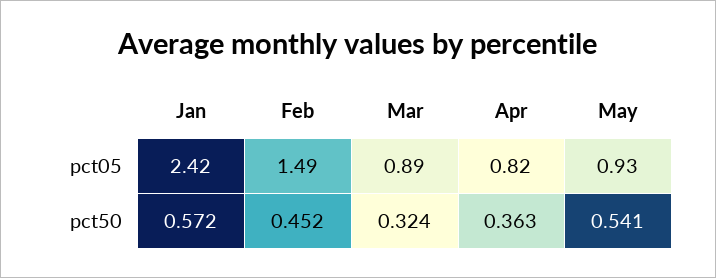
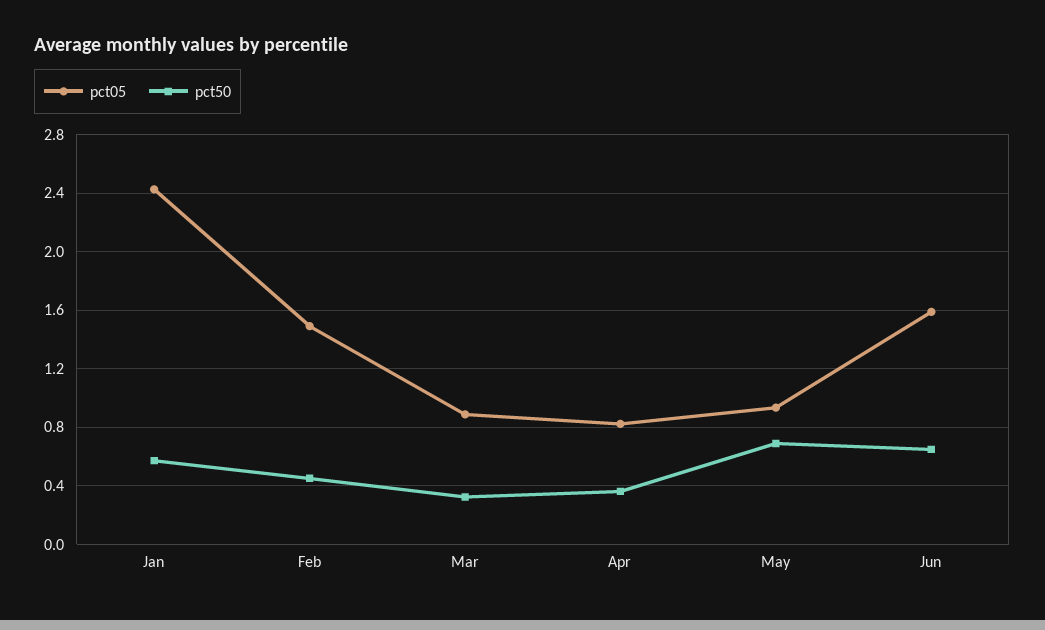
pct50, May: 0.541 -> 0.7
pct05, Jun: none -> 1.6
pct50, Jun: none -> 0.65

